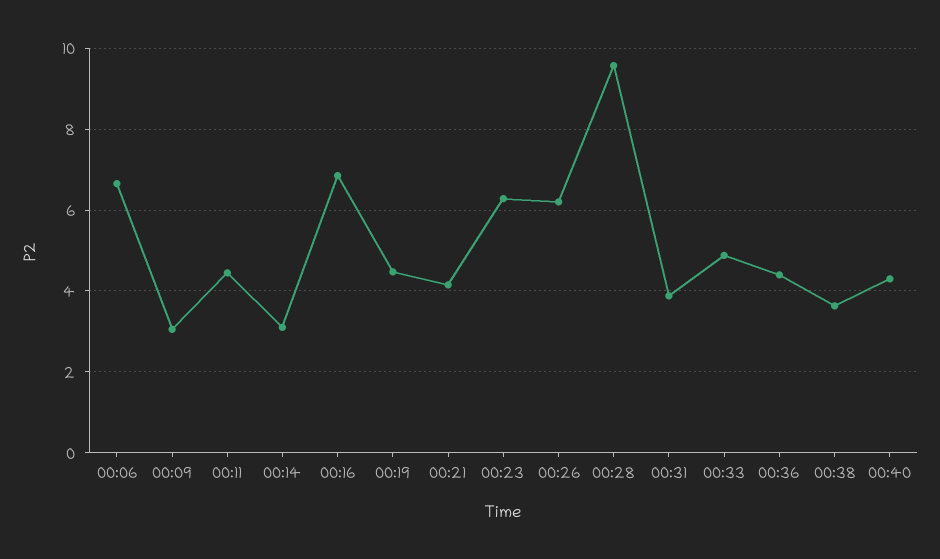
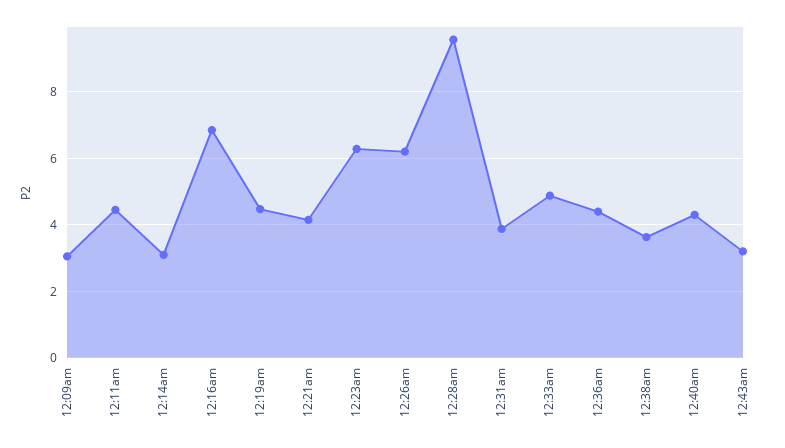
00:06: 6.6 -> none
12:43am: none -> 3.2

